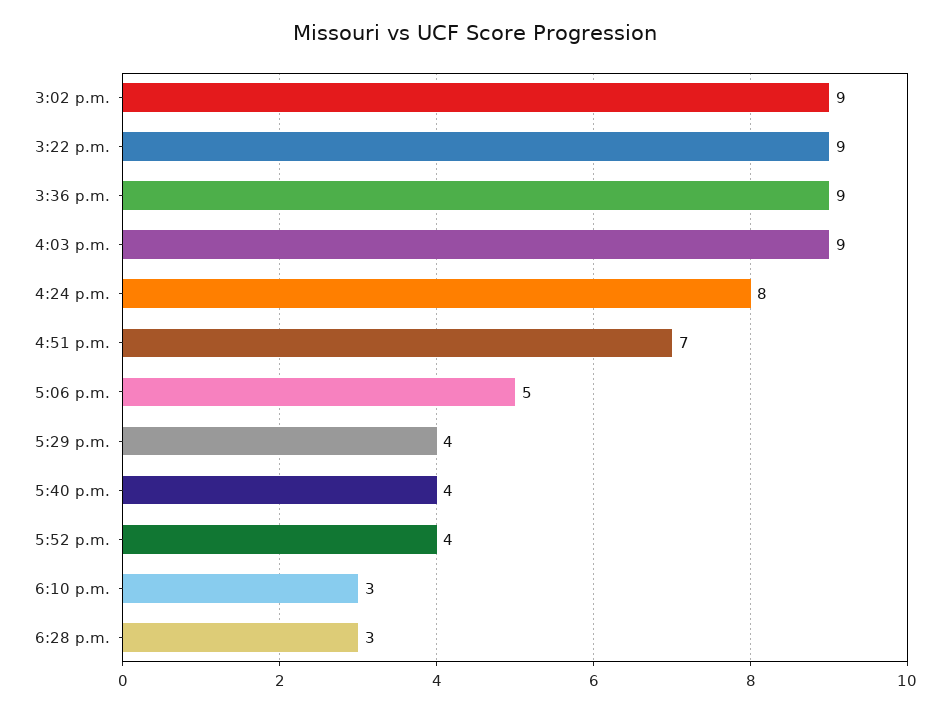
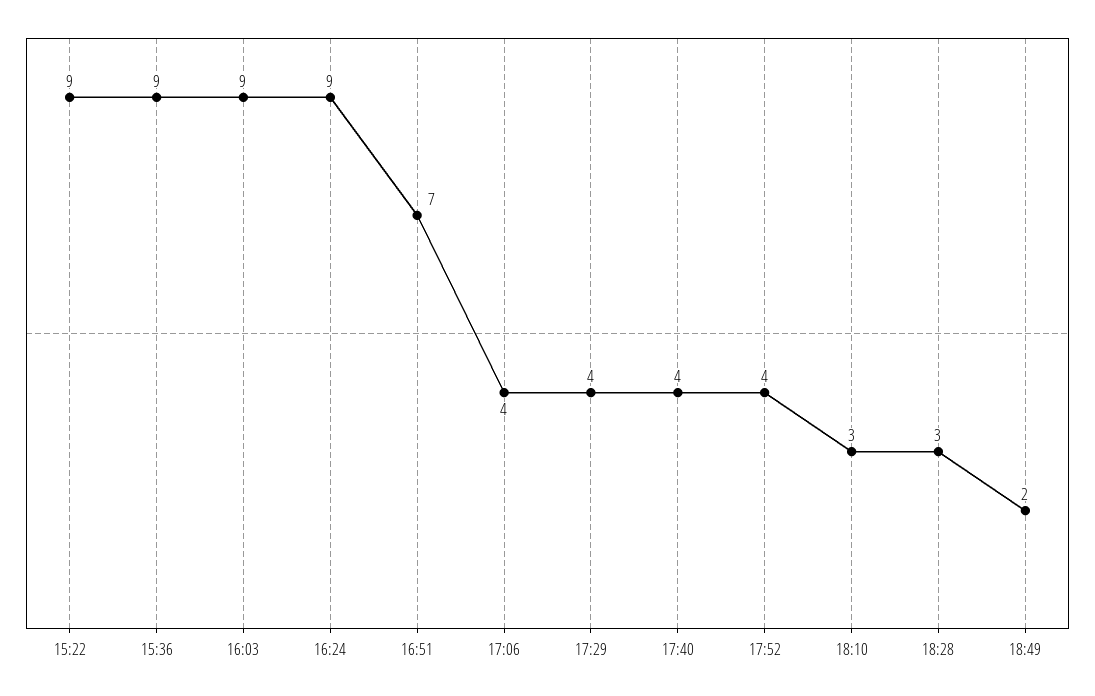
3:02 p.m.: 9 -> none
4:24 p.m.: 8 -> 9
5:06 p.m.: 5 -> 4
18:49: none -> 2

